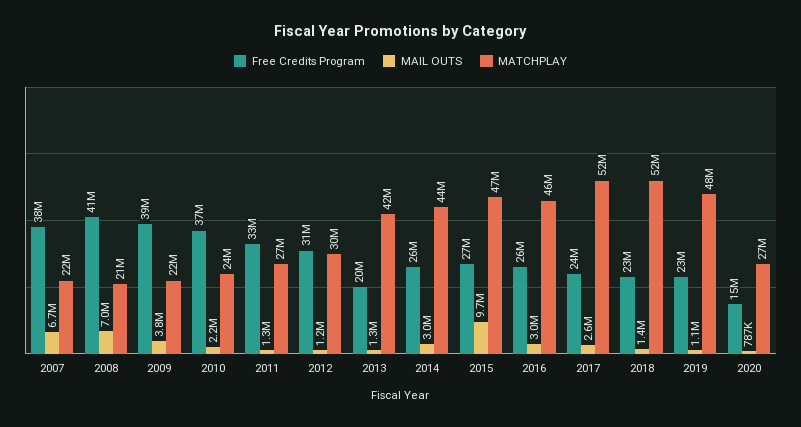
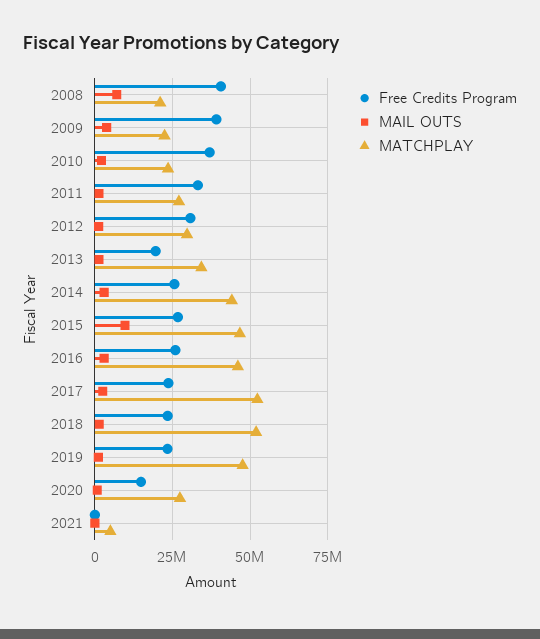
Free Credits Program, 2007: 38000000 -> none
MAIL OUTS, 2007: 6700000 -> none
MATCHPLAY, 2007: 22000000 -> none
MATCHPLAY, 2013: 42000000 -> 35000000
Free Credits Program, 2021: none -> 0
MAIL OUTS, 2021: none -> 0
MATCHPLAY, 2021: none -> 5000000

